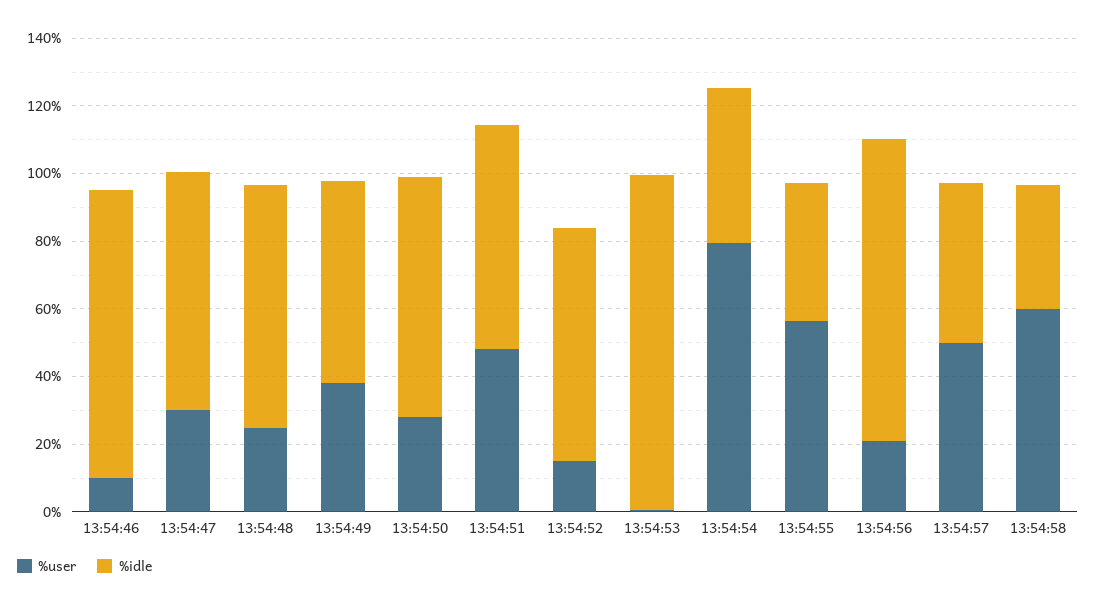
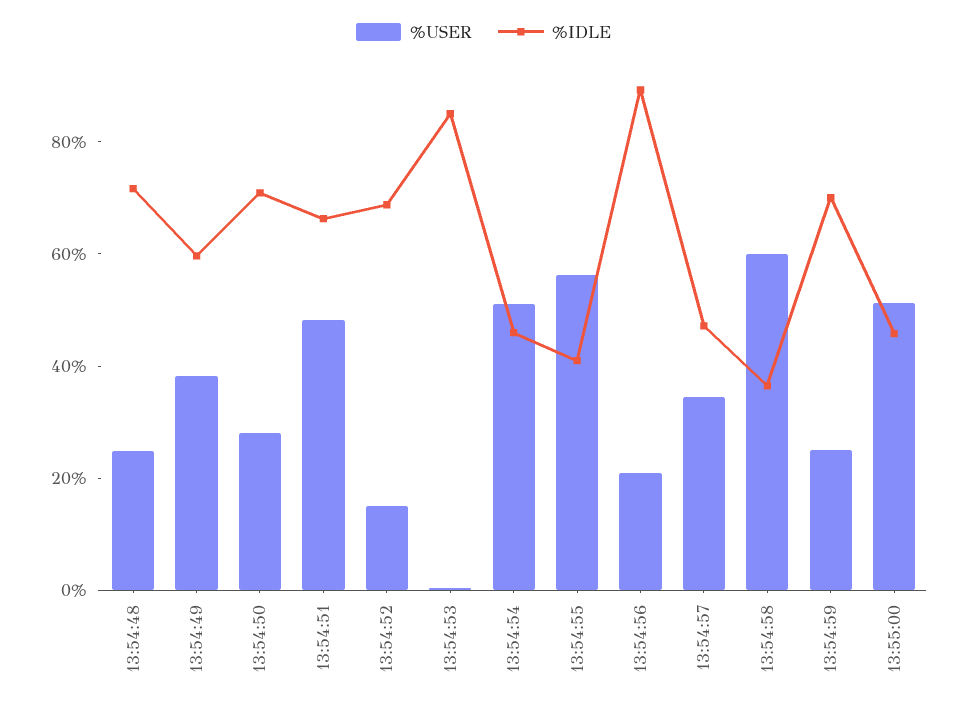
%user, 13:54:46: 10 -> none
%idle, 13:54:46: 85 -> none
%user, 13:54:47: 30 -> none
%idle, 13:54:47: 70 -> none
%idle, 13:54:53: 100 -> 85
%user, 13:54:54: 80 -> 50
%user, 13:54:57: 50 -> 35
%user, 13:54:59: none -> 25
%idle, 13:54:59: none -> 70
%user, 13:55:00: none -> 50
%idle, 13:55:00: none -> 45

